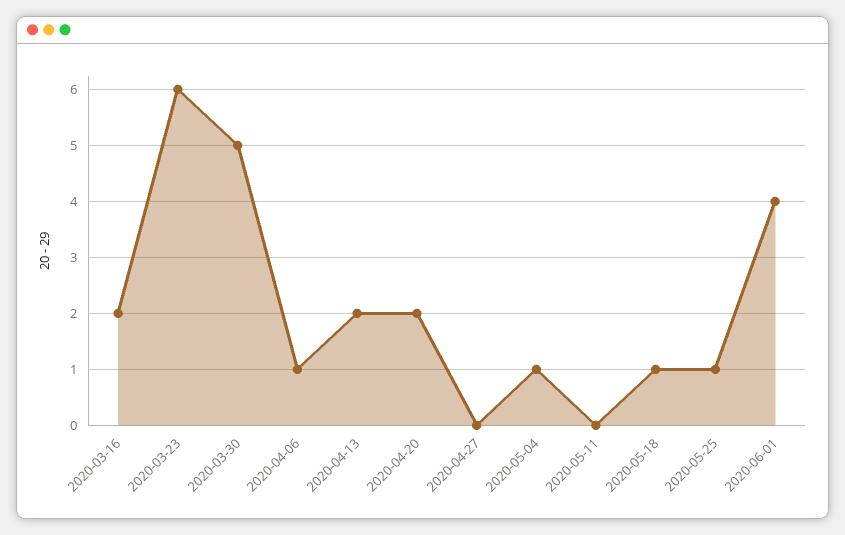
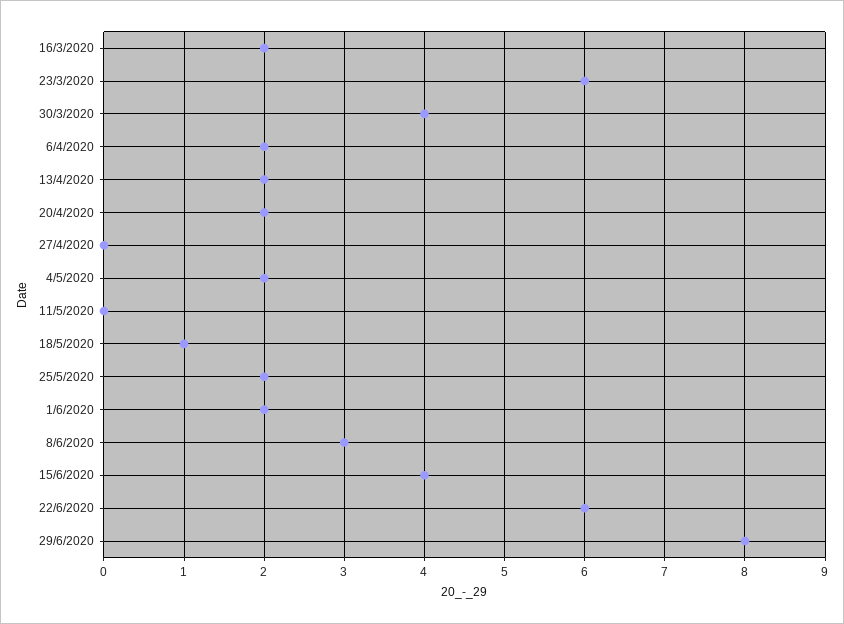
2020-03-30: 5 -> 4
2020-04-06: 1 -> 2
2020-05-04: 1 -> 2
2020-05-25: 1 -> 2
2020-06-01: 4 -> 2
8/6/2020: none -> 3
15/6/2020: none -> 4
22/6/2020: none -> 6
29/6/2020: none -> 8

